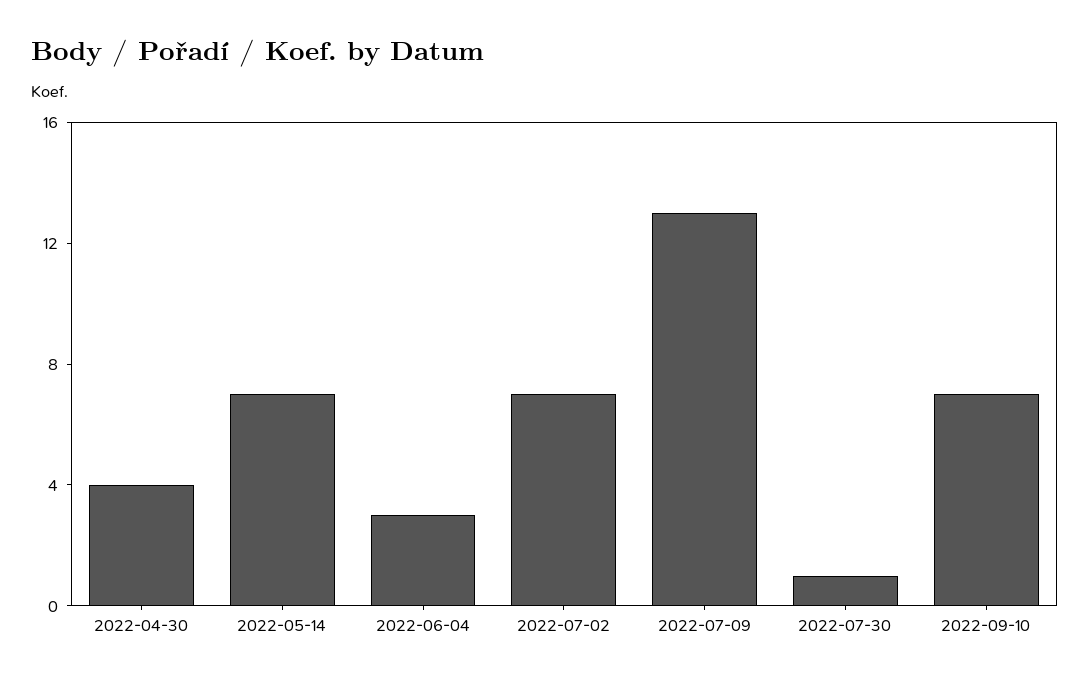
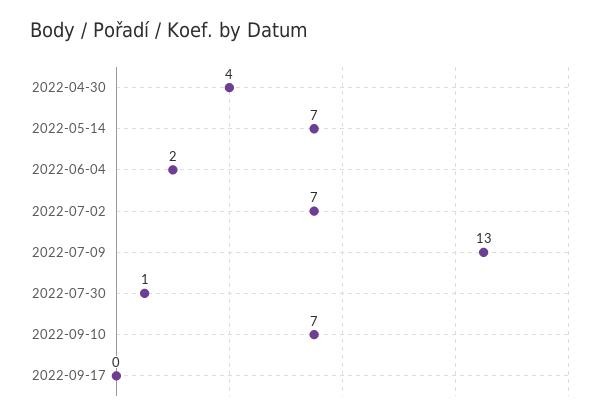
2022-06-04: 3 -> 2
2022-09-17: none -> 0

